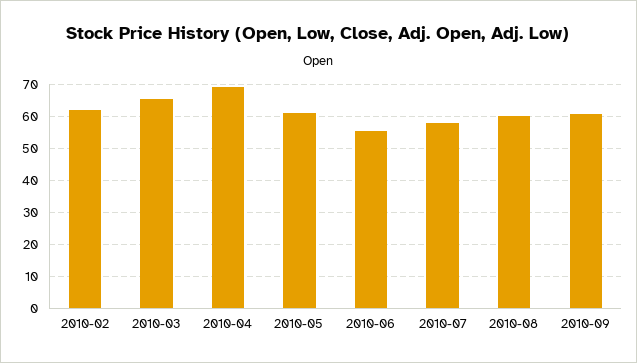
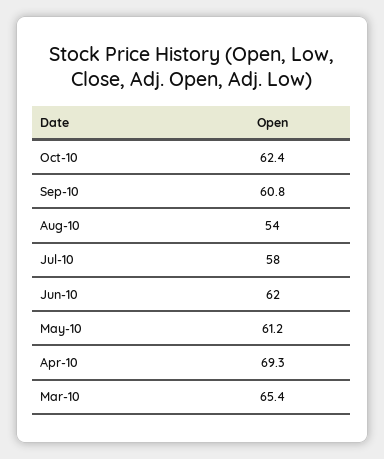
2010-02: 62 -> none
2010-06: 56 -> 62
2010-08: 60 -> 54
Oct-10: none -> 62.4

